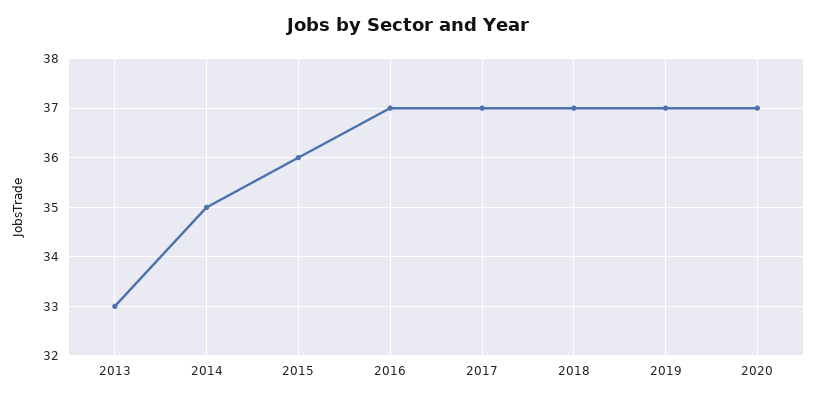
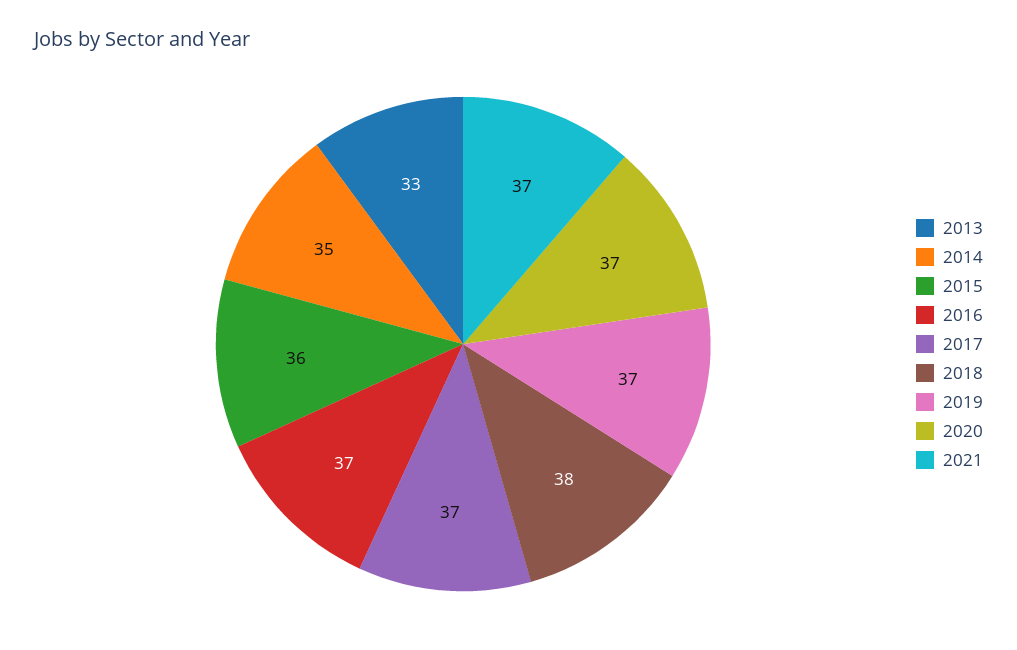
2018: 37 -> 38
2021: none -> 37

